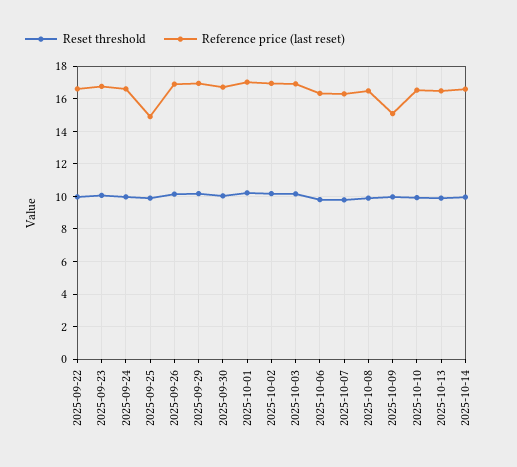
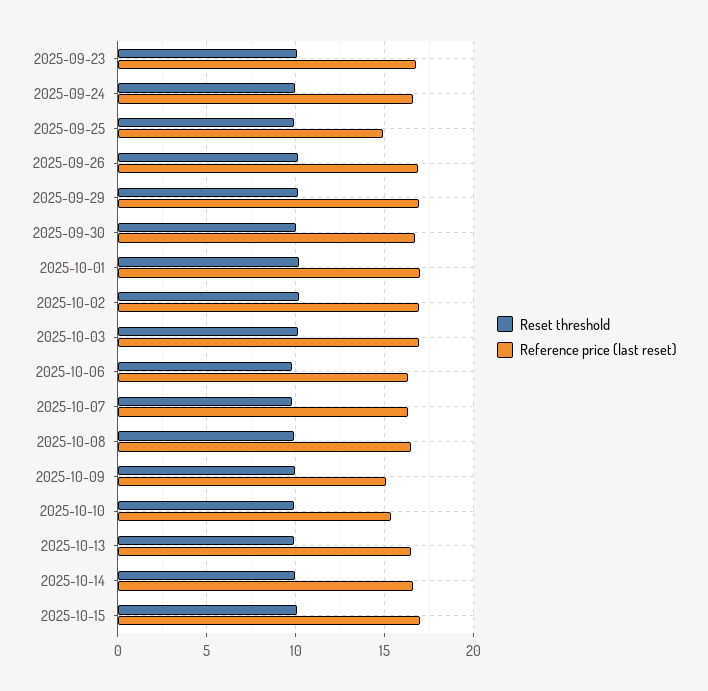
Reset threshold, 2025-09-22: 10 -> none
Reference price (last reset), 2025-09-22: 16.5 -> none
Reference price (last reset), 2025-10-10: 16.5 -> 15.5
Reset threshold, 2025-10-15: none -> 10
Reference price (last reset), 2025-10-15: none -> 17

